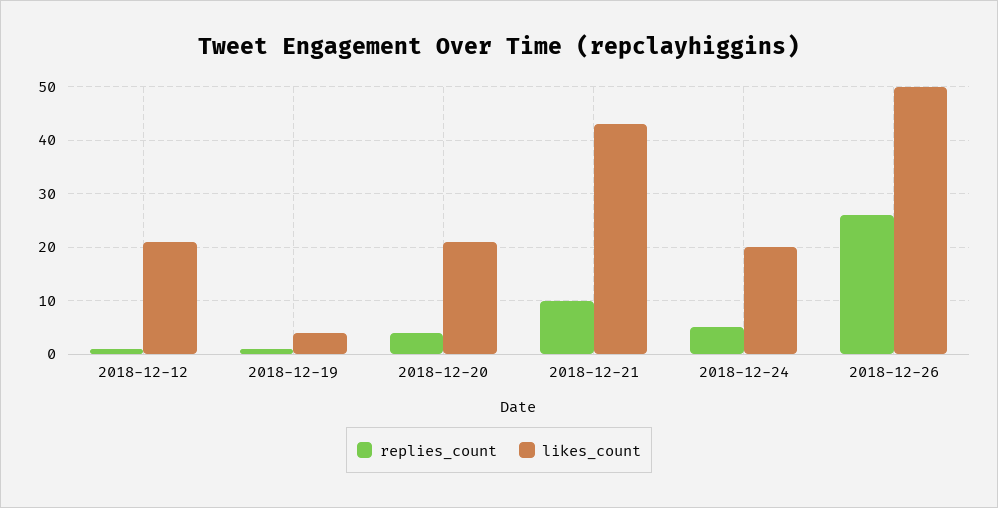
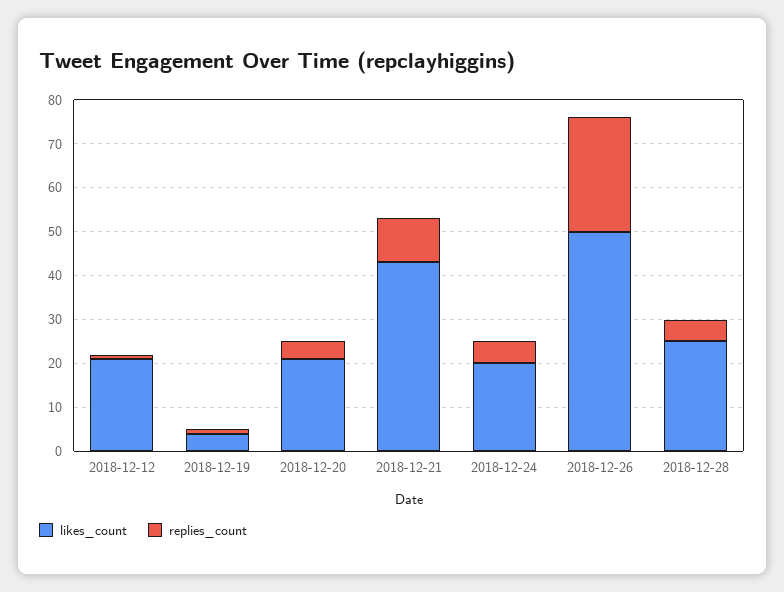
likes_count, 2018-12-28: none -> 25
replies_count, 2018-12-28: none -> 5

